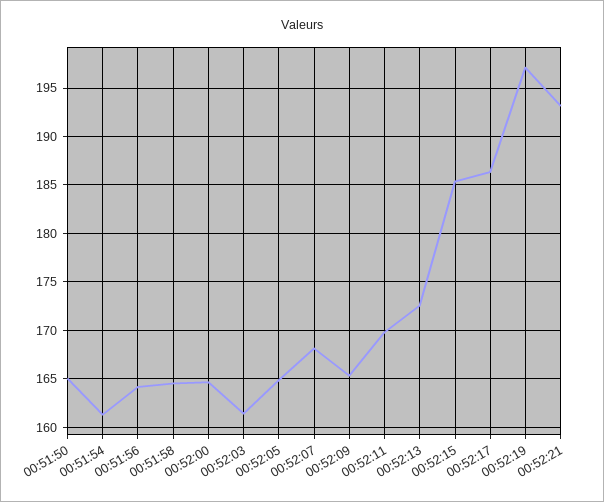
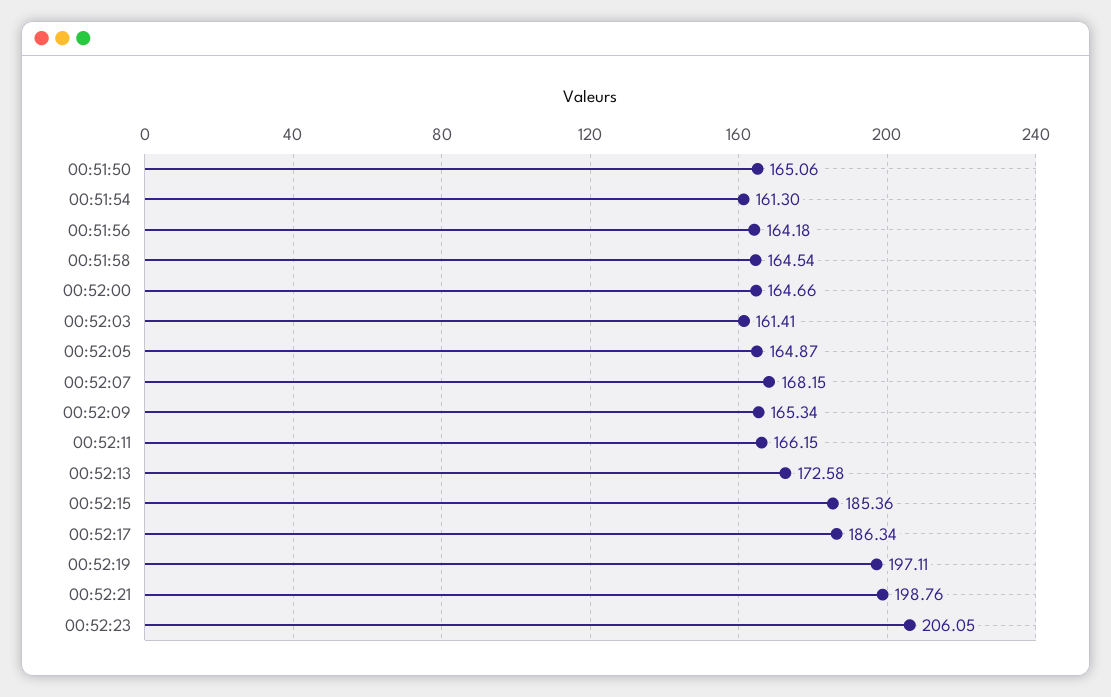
00:52:11: 170 -> 166.15
00:52:21: 193 -> 198.76
00:52:23: none -> 206.05

